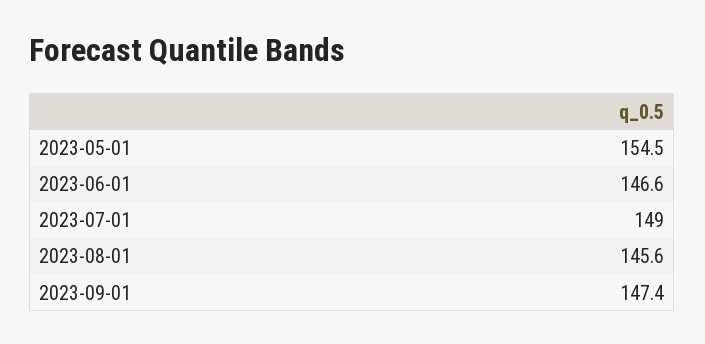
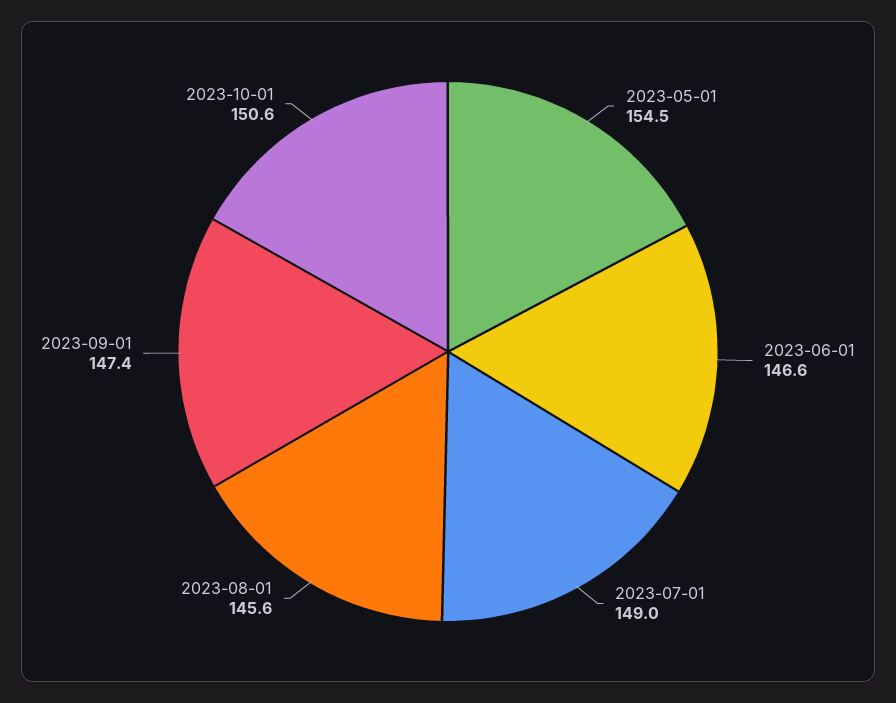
2023-10-01: none -> 150.6

